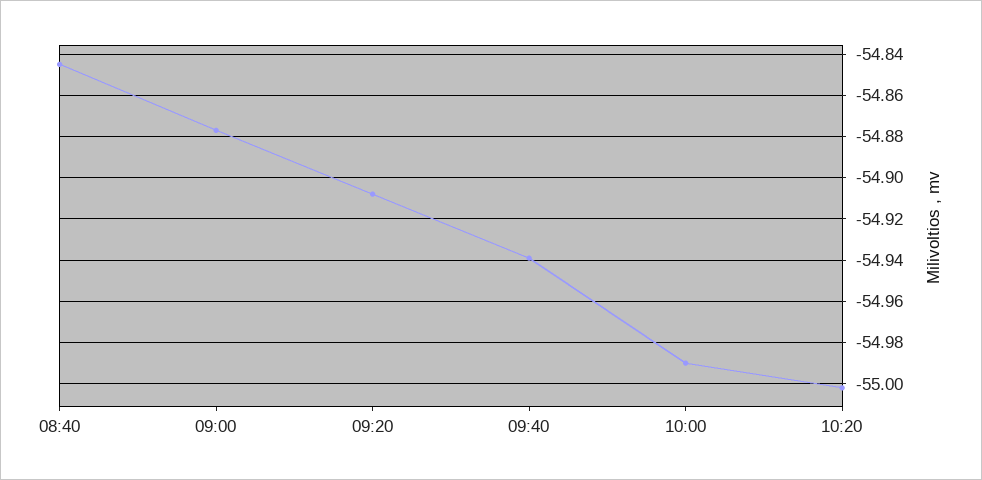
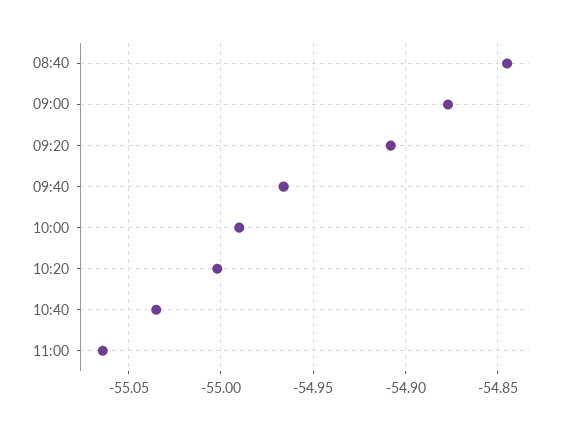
09:40: -54.94 -> -54.965
10:40: none -> -55.035
11:00: none -> -55.065

